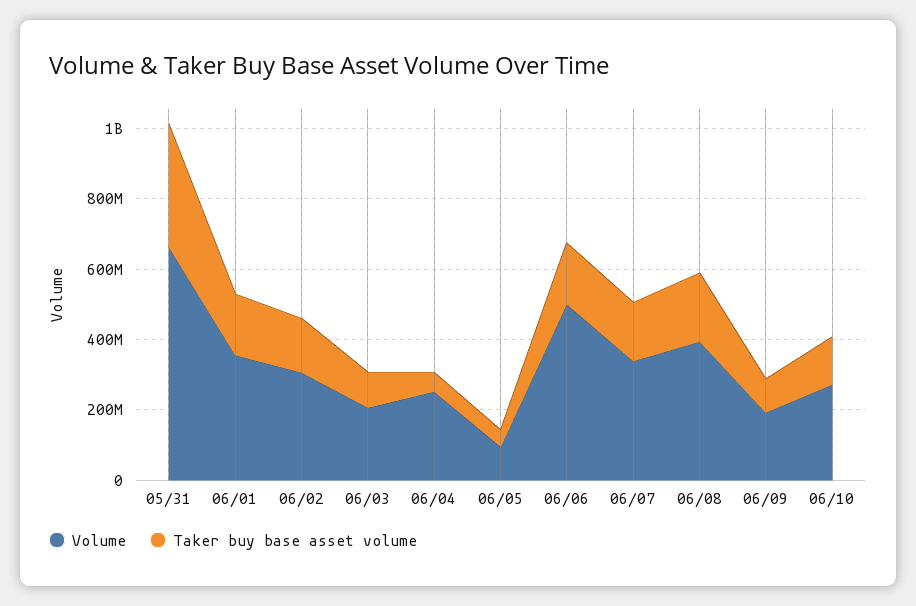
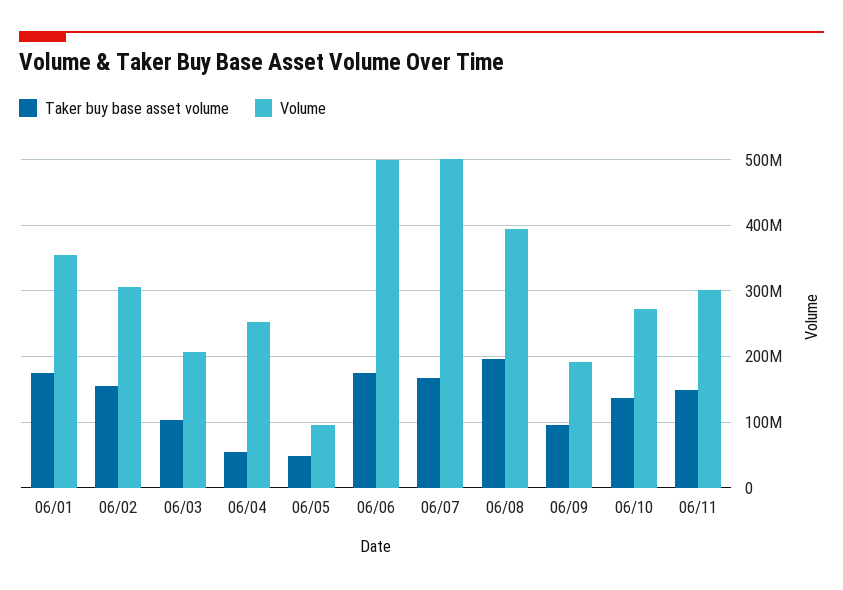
Volume, 05/31: 650000000 -> none
Taker buy base asset volume, 05/31: 350000000 -> none
Volume, 06/07: 350000000 -> 500000000
Taker buy base asset volume, 06/11: none -> 150000000
Volume, 06/11: none -> 300000000

